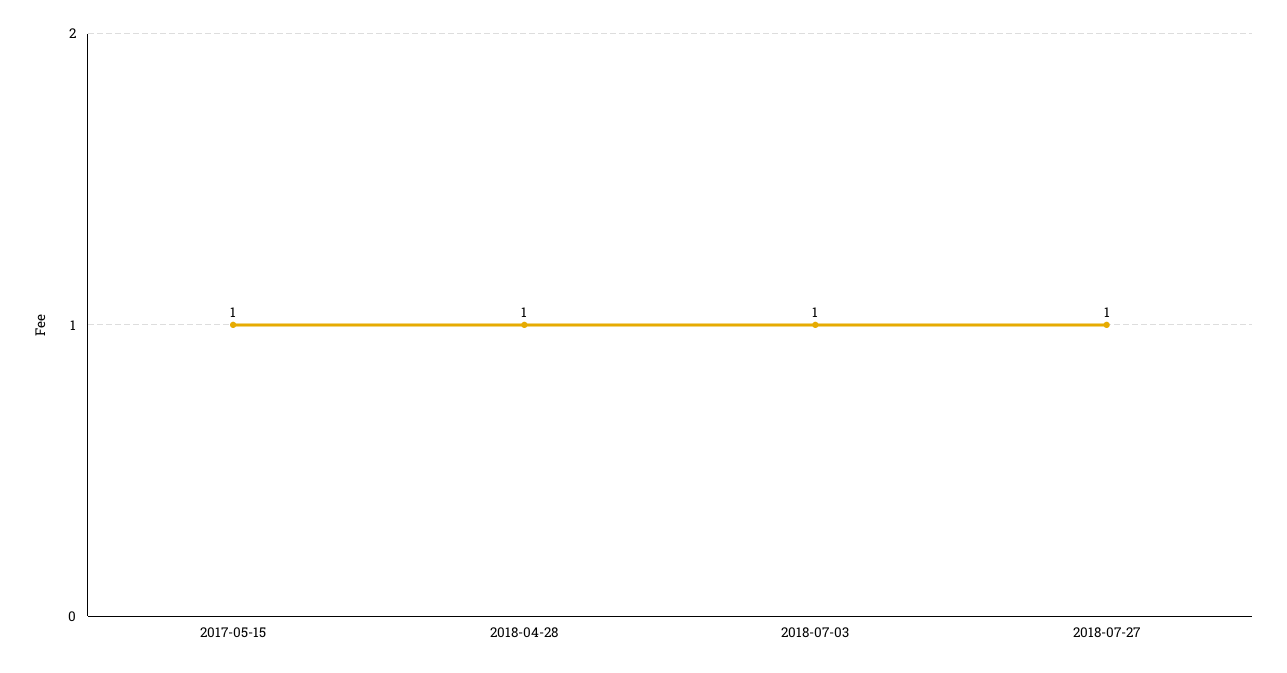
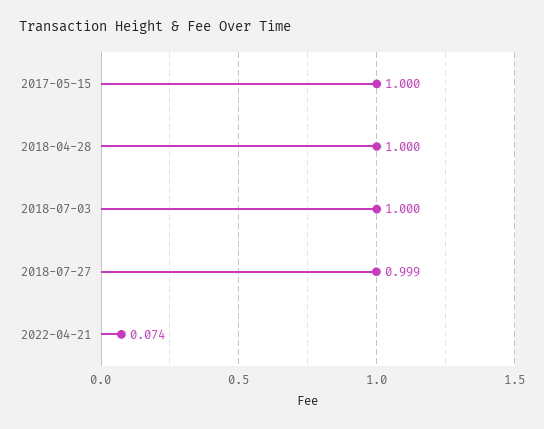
2018-07-27: 1 -> 0.999
2022-04-21: none -> 0.074

